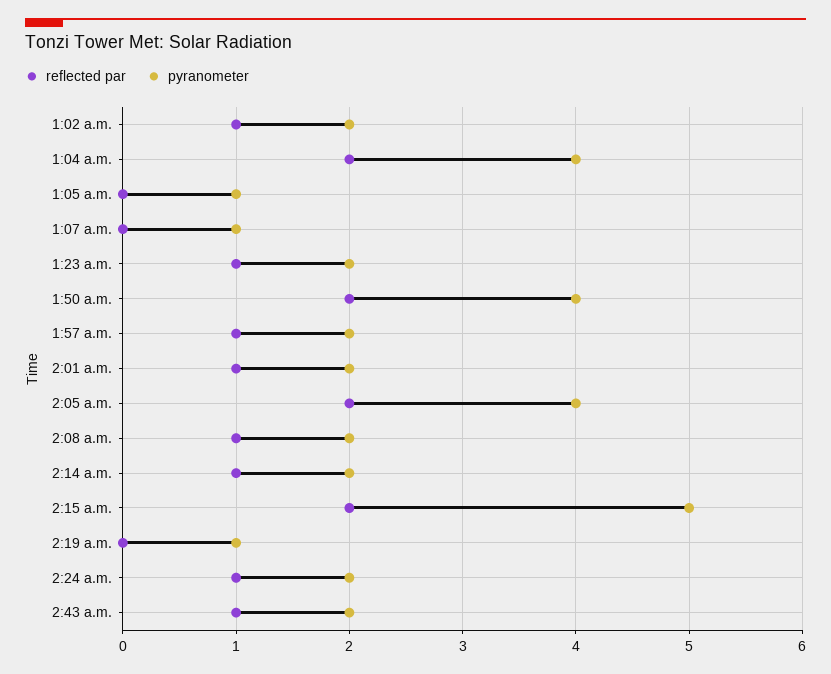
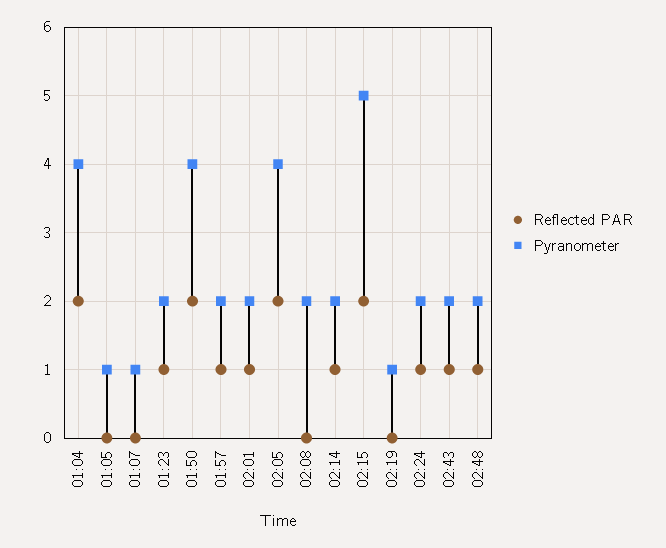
reflected par, 1:02 a.m.: 1 -> none
pyranometer, 1:02 a.m.: 2 -> none
reflected par, 2:08 a.m.: 1 -> 0
reflected par, 02:48: none -> 1
pyranometer, 02:48: none -> 2

